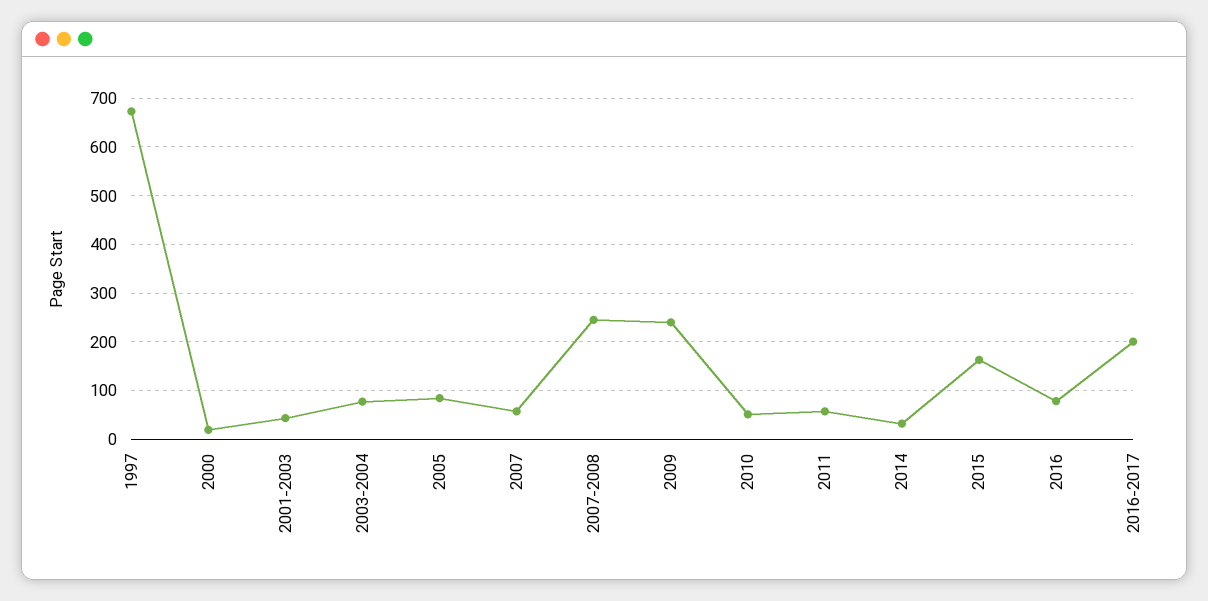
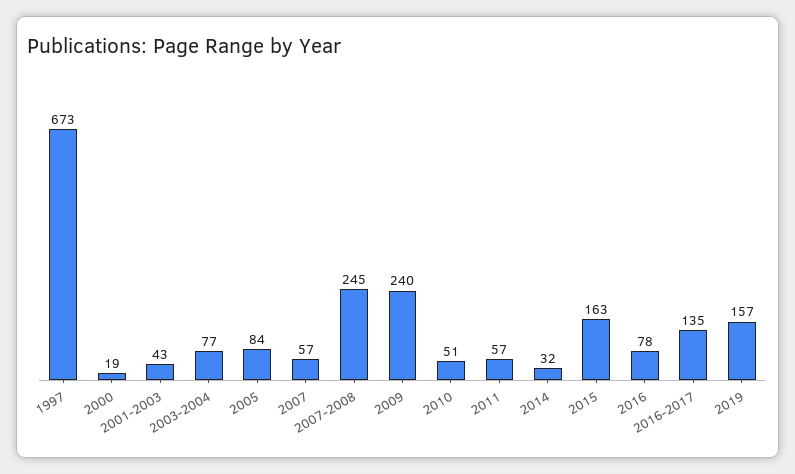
2016-2017: 200 -> 135
2019: none -> 157

